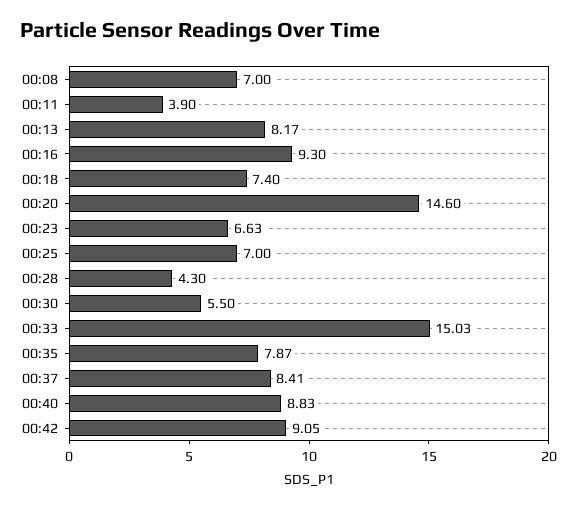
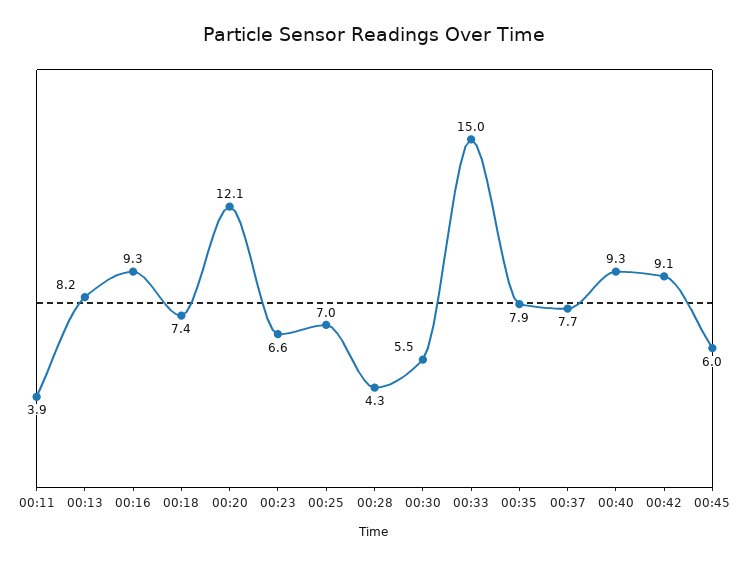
00:08: 7 -> none
00:20: 14.6 -> 12.1
00:37: 8.41 -> 7.7
00:40: 8.83 -> 9.3
00:45: none -> 6

